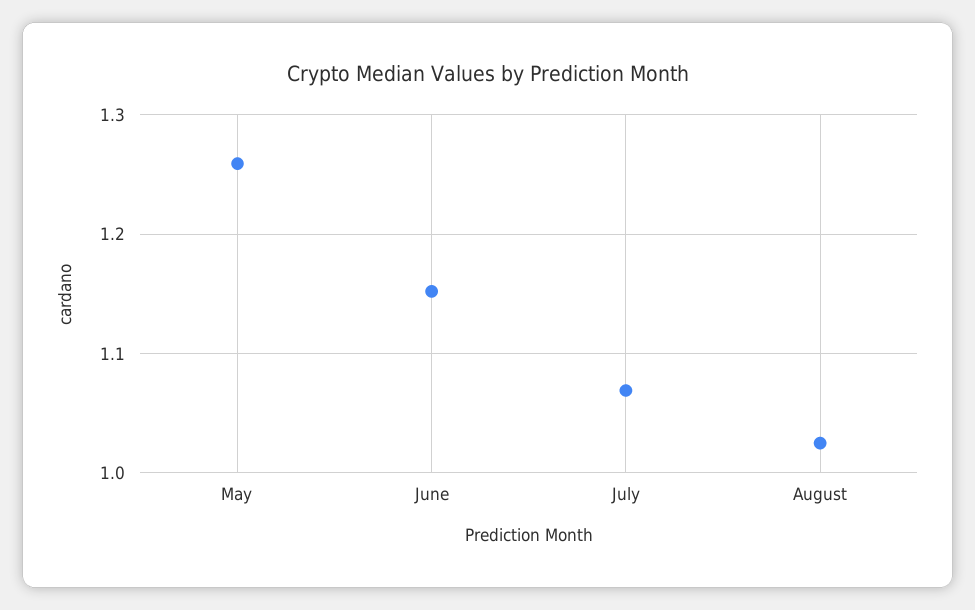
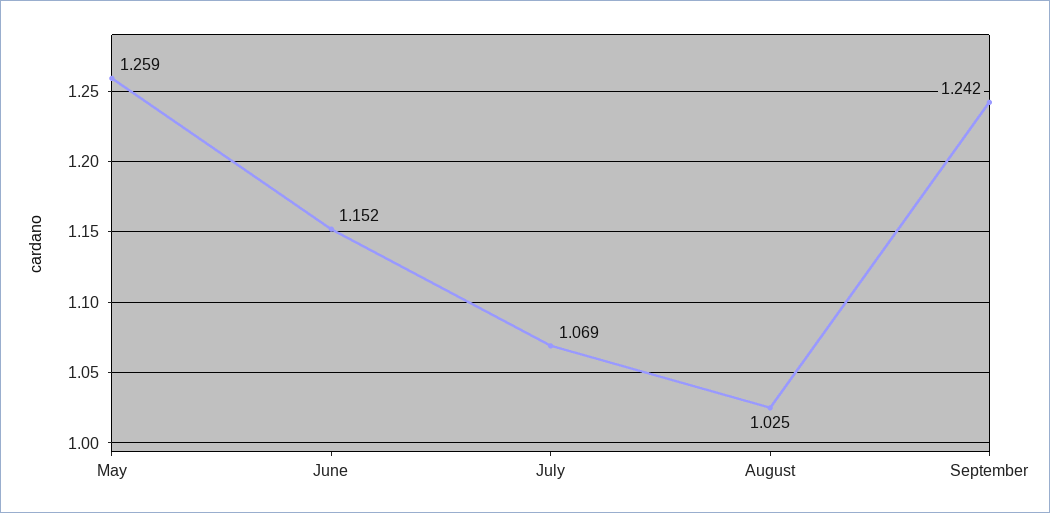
September: none -> 1.242

